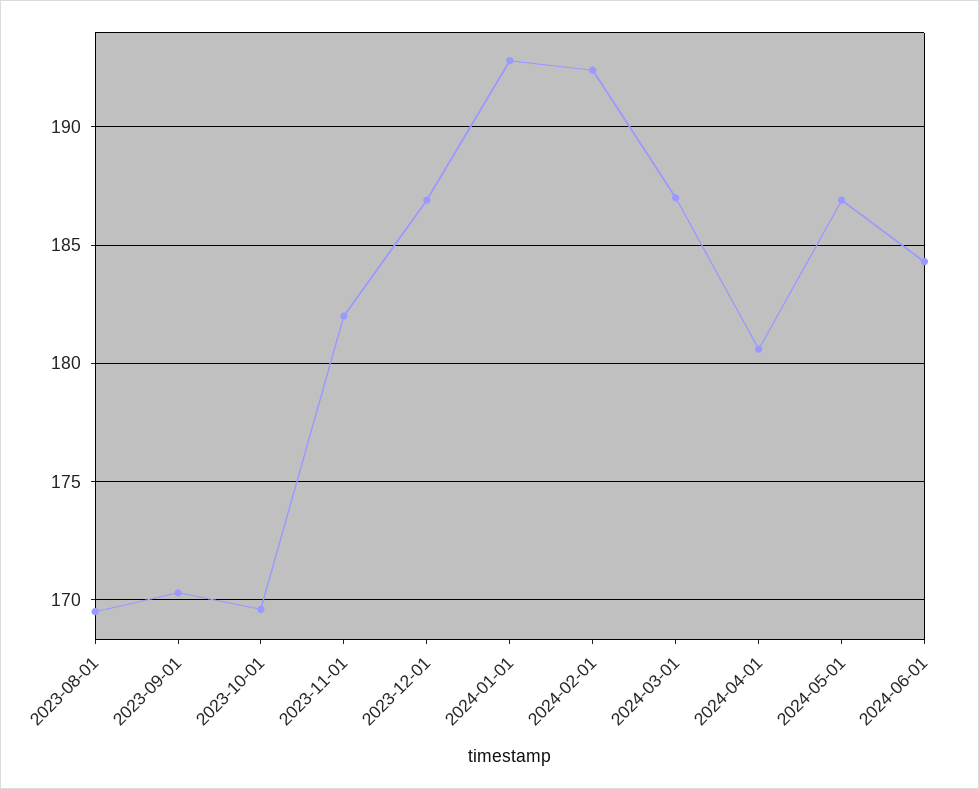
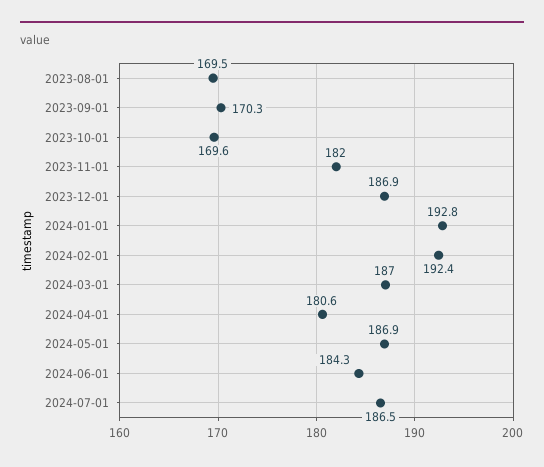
2024-07-01: none -> 186.5

